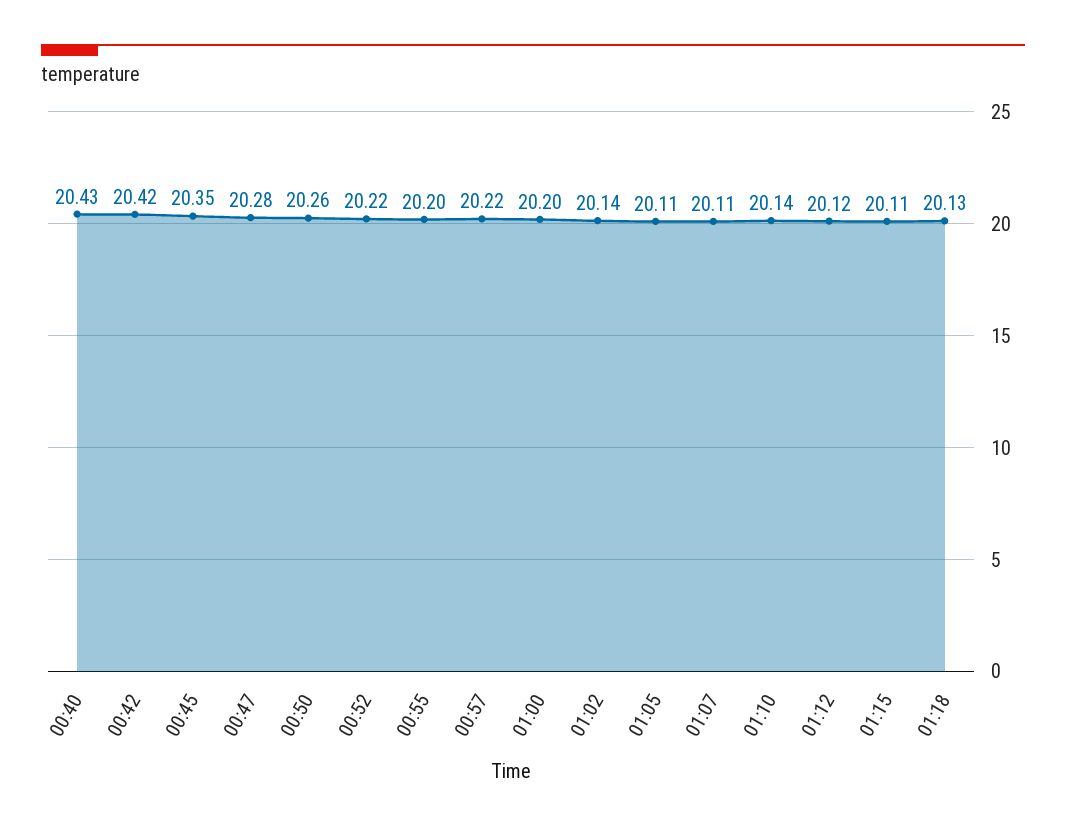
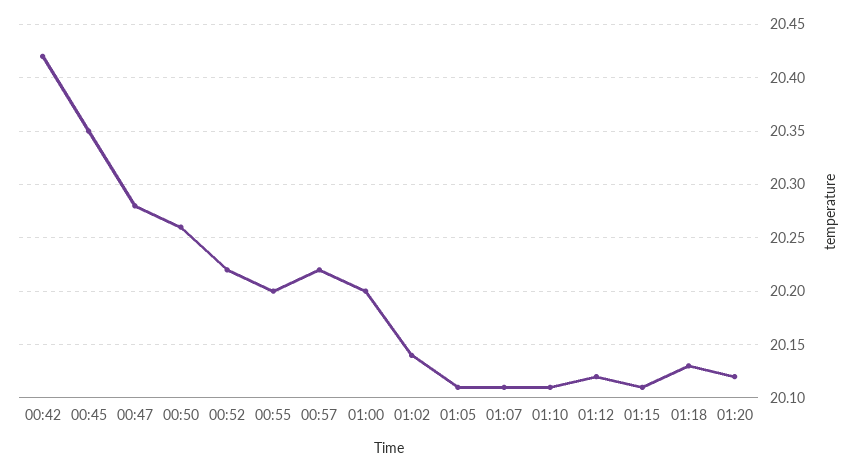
00:40: 20.43 -> none
01:10: 20.14 -> 20.11
01:20: none -> 20.12

